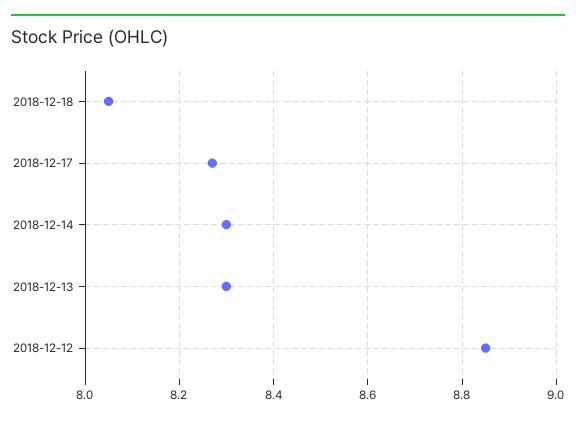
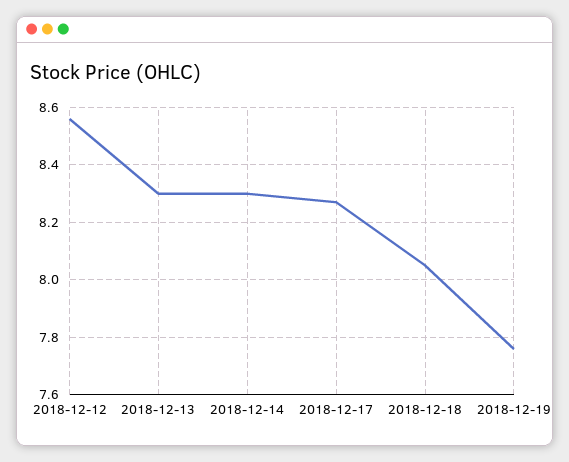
2018-12-12: 8.85 -> 8.55
2018-12-19: none -> 7.75

